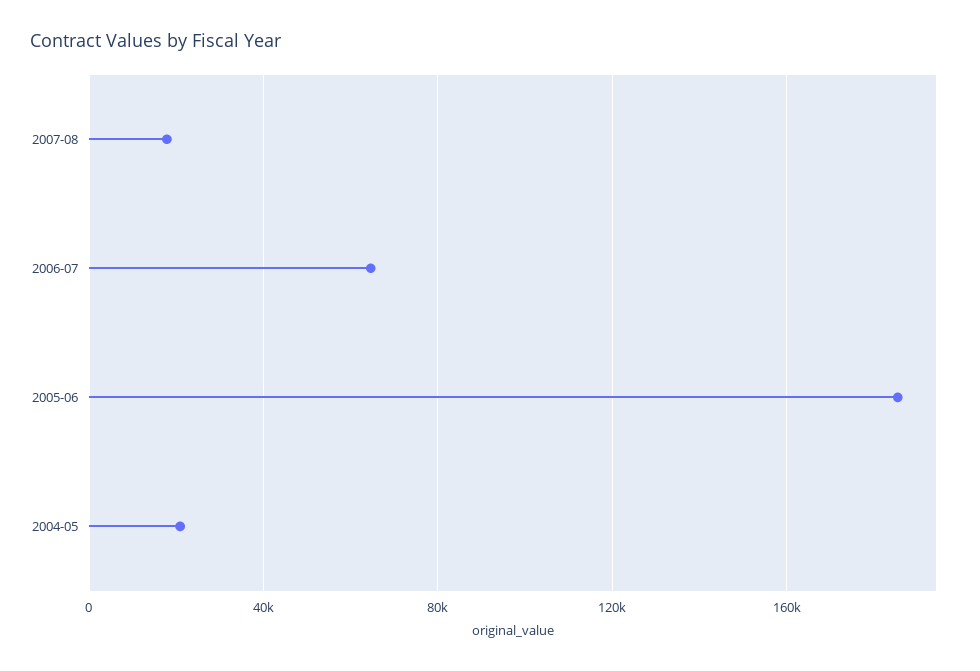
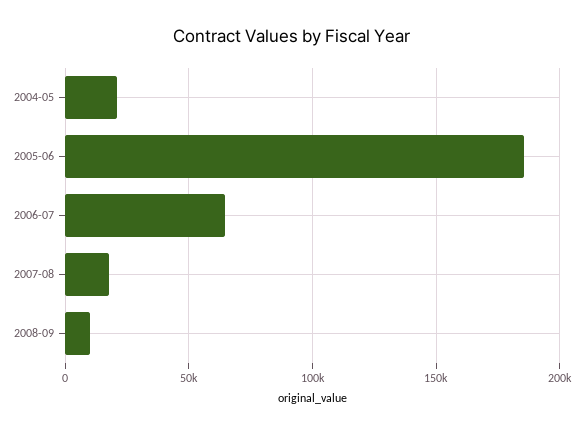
2008-09: none -> 10000

